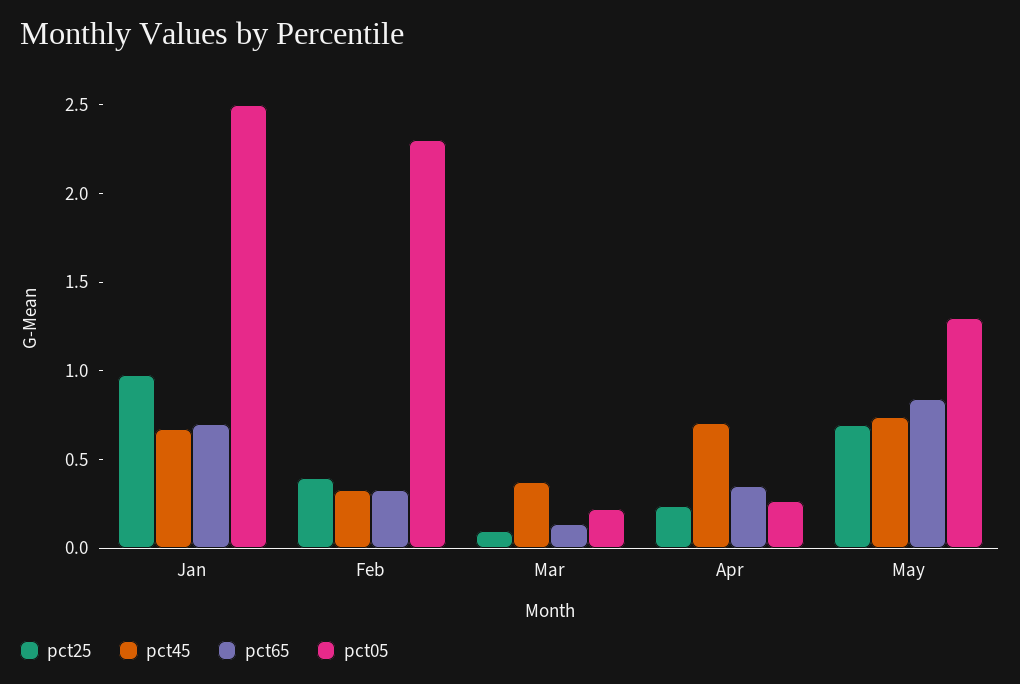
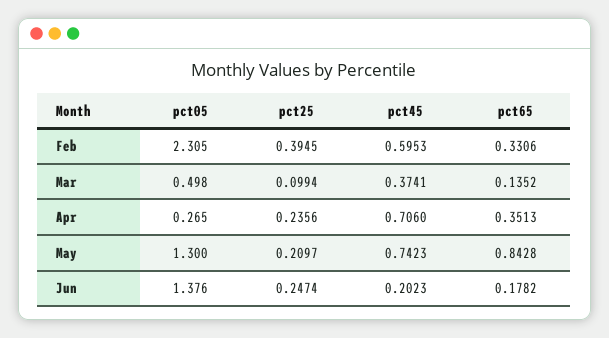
pct25, Jan: 1 -> none
pct45, Jan: 0.7 -> none
pct65, Jan: 0.7 -> none
pct05, Jan: 2.5 -> none
pct45, Feb: 0.3 -> 0.5953
pct05, Mar: 0.2 -> 0.498
pct25, May: 0.7 -> 0.2097
pct05, Jun: none -> 1.376
pct25, Jun: none -> 0.2474
pct45, Jun: none -> 0.2023
pct65, Jun: none -> 0.1782

